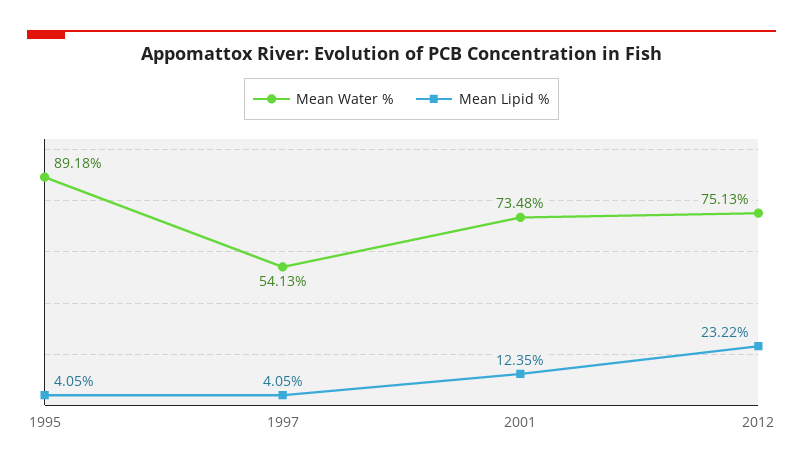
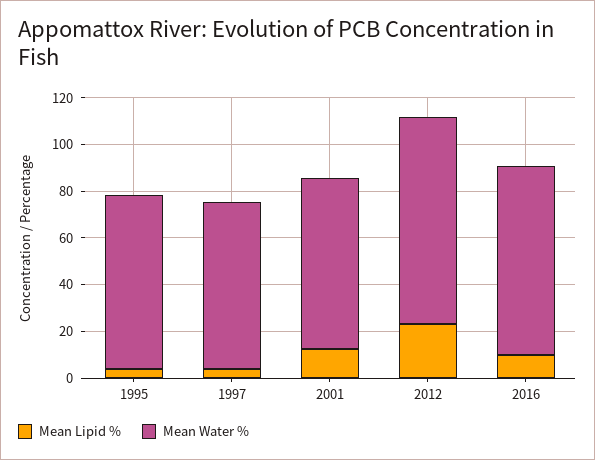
Mean Water %, 1995: 89.18 -> 75
Mean Water %, 1997: 54.13 -> 70
Mean Water %, 2012: 75.13 -> 90
Mean Lipid %, 2016: none -> 10
Mean Water %, 2016: none -> 80

